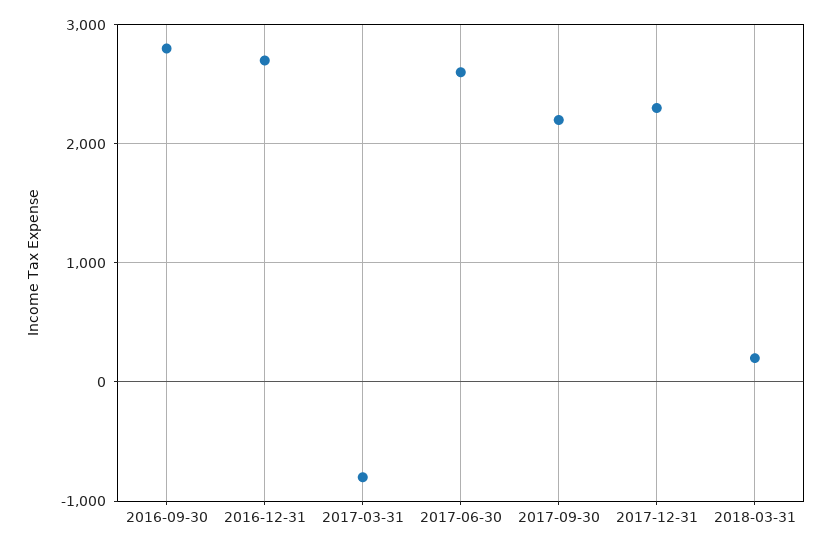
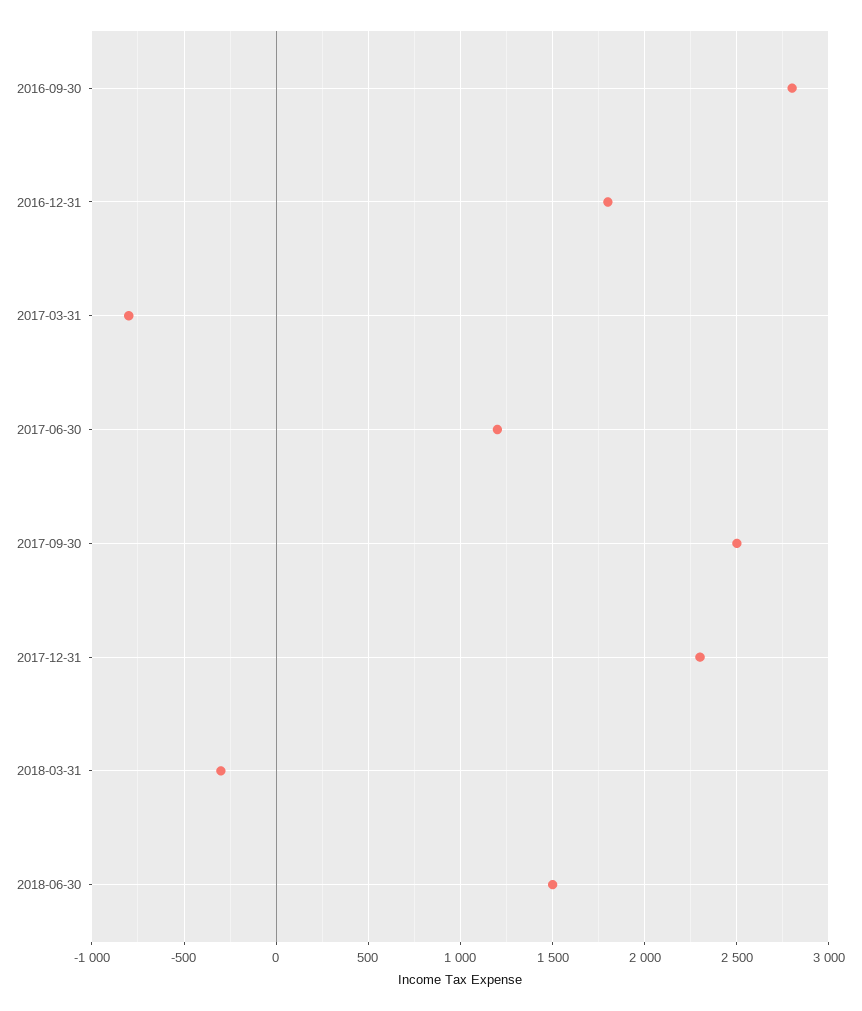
2016-12-31: 2700 -> 1800
2017-06-30: 2600 -> 1200
2017-09-30: 2200 -> 2500
2018-03-31: 200 -> -300
2018-06-30: none -> 1500

